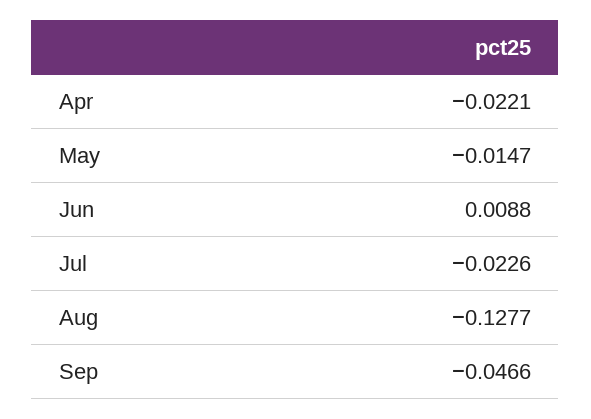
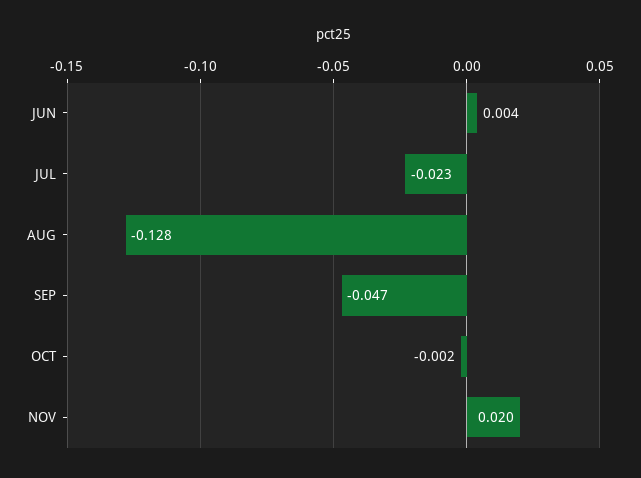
Apr: -0.0221 -> none
May: -0.0147 -> none
Jun: 0.0088 -> 0.004
OCT: none -> -0.002
NOV: none -> 0.02

